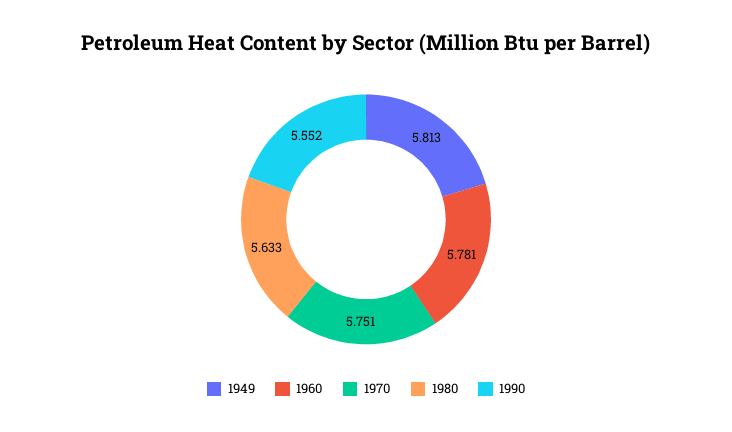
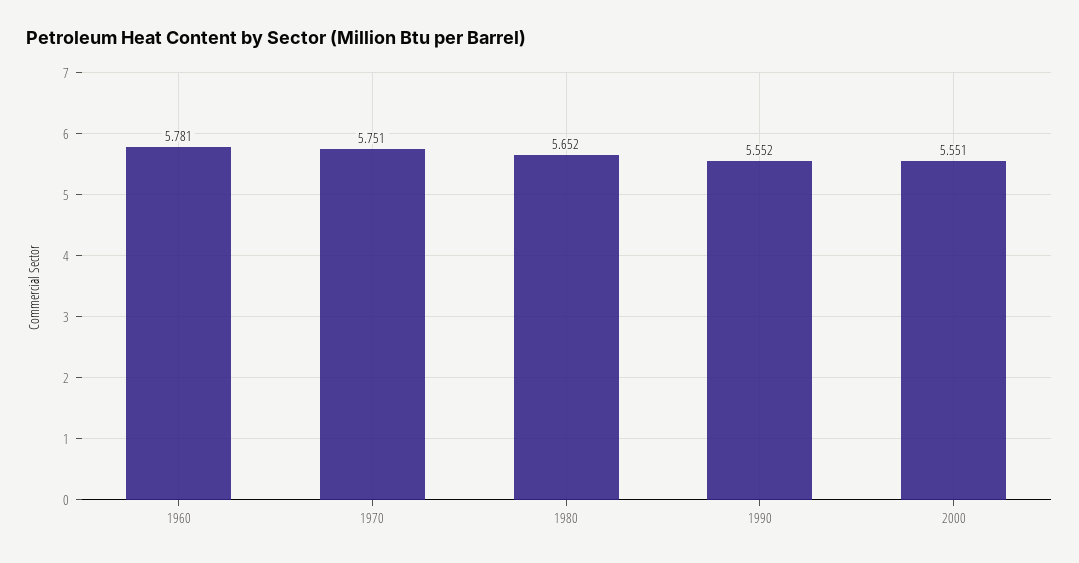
1949: 5.813 -> none
1980: 5.633 -> 5.652
2000: none -> 5.551

